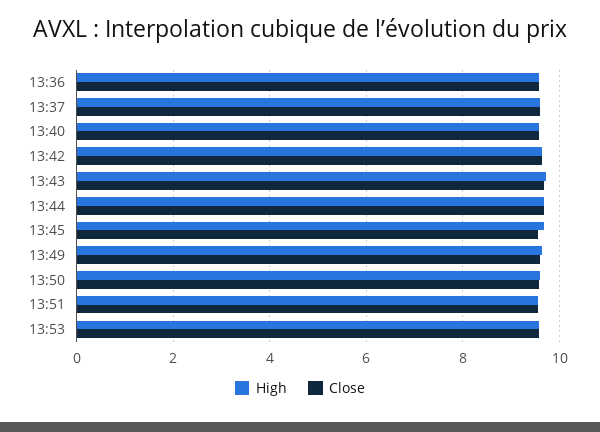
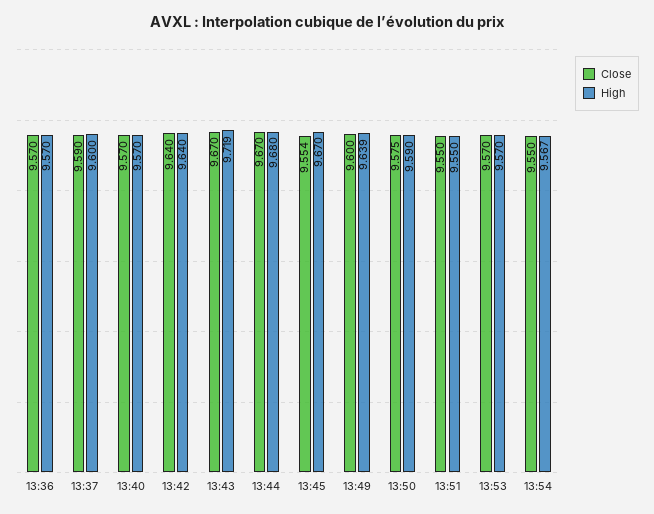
Close, 13:54: none -> 9.55
High, 13:54: none -> 9.567

